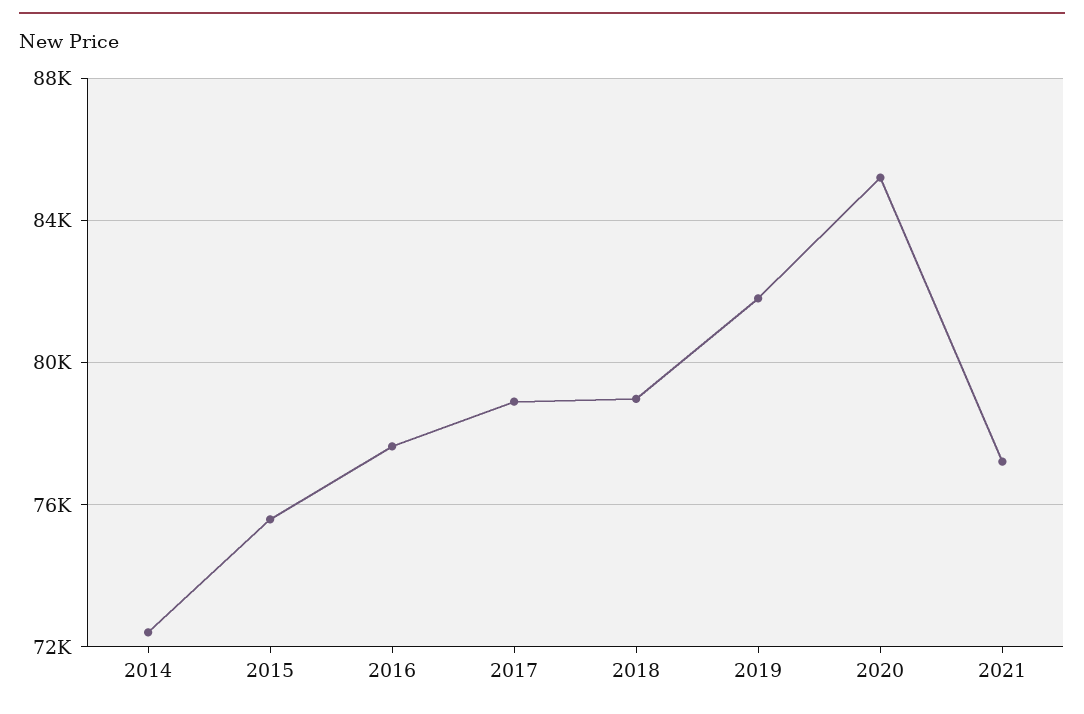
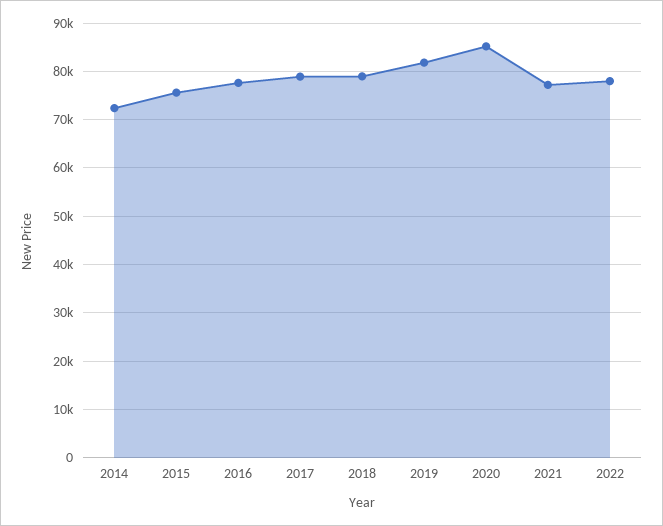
2022: none -> 78000

